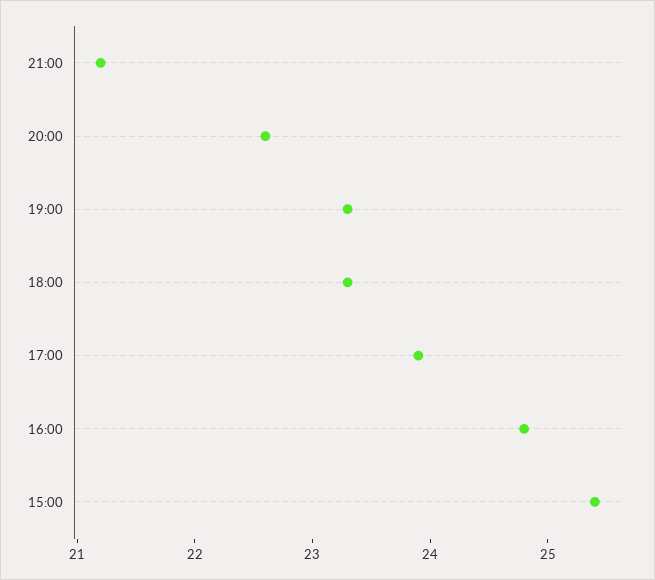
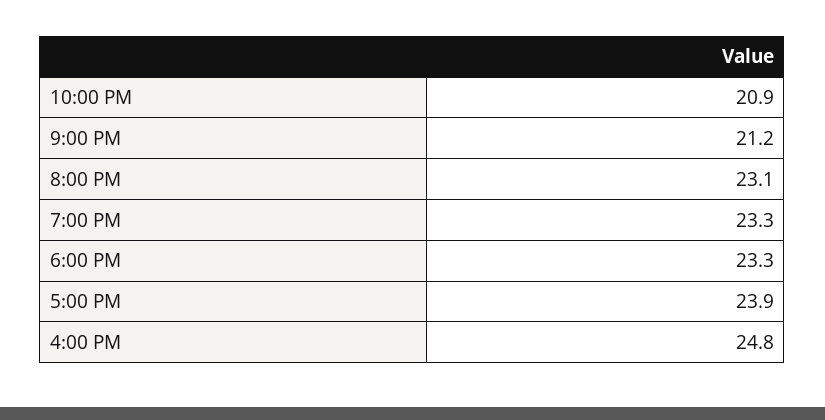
20:00: 22.6 -> 23.1
15:00: 25.4 -> none
10:00 PM: none -> 20.9

